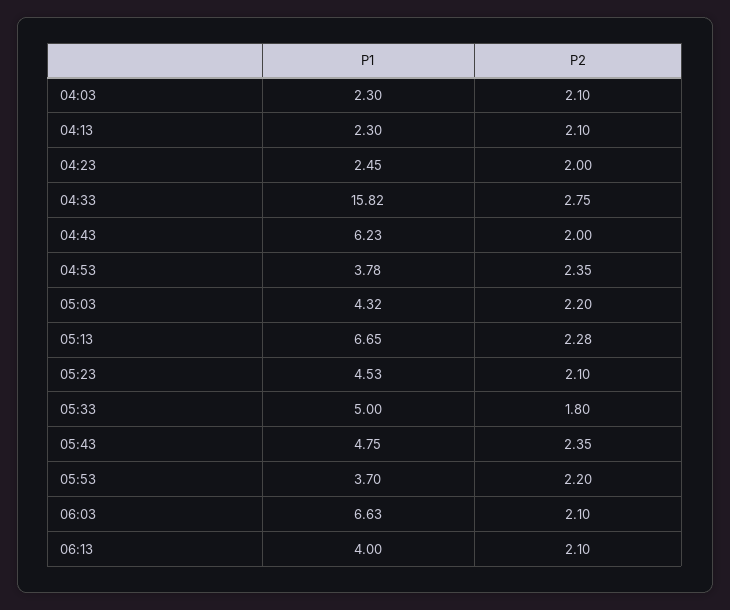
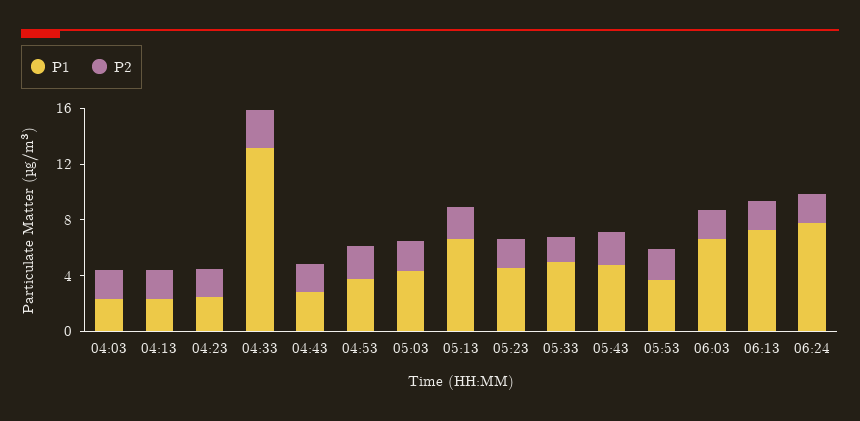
P1, 04:33: 15.82 -> 13
P1, 04:43: 6.23 -> 3
P1, 06:13: 4 -> 7
P1, 06:24: none -> 8
P2, 06:24: none -> 2

